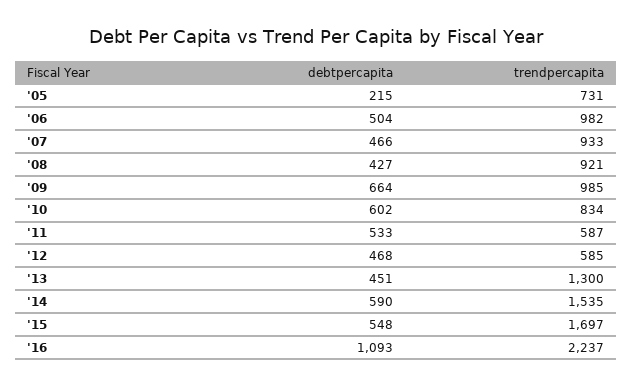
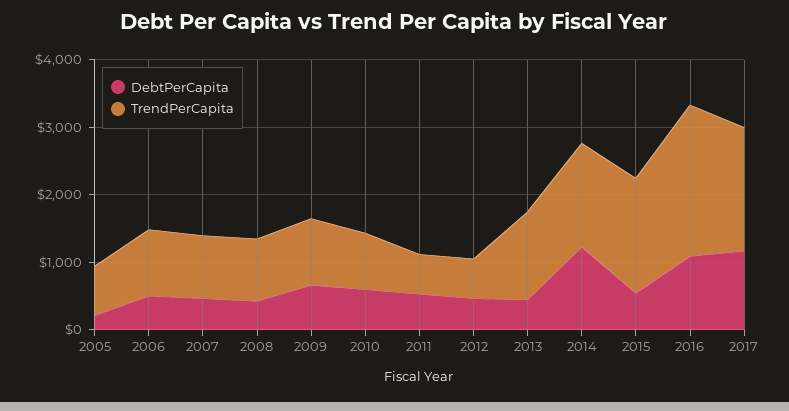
debtpercapita, '14: 590 -> 1200
debtpercapita, 2017: none -> 1200
trendpercapita, 2017: none -> 1800

